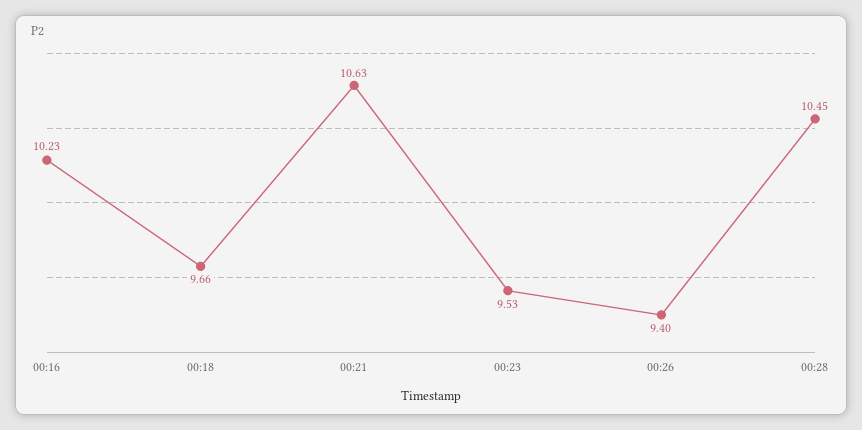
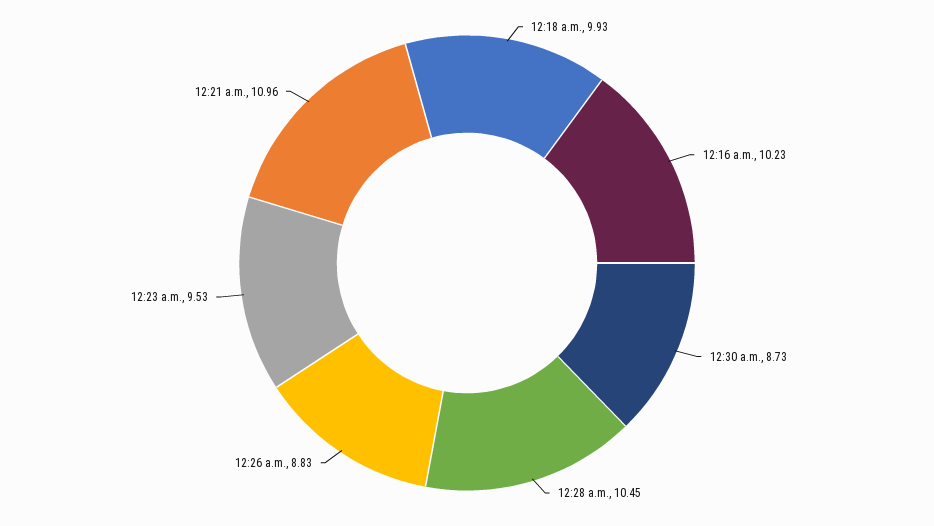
00:18: 9.66 -> 9.93
00:21: 10.63 -> 10.96
00:26: 9.4 -> 8.83
12:30 a.m.: none -> 8.73

